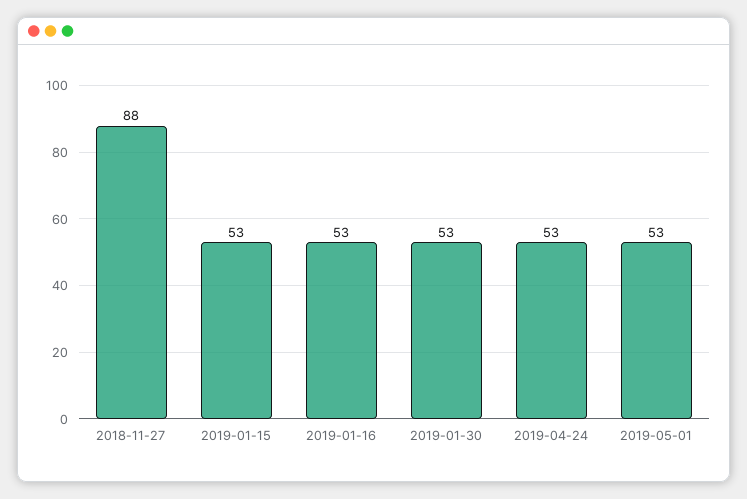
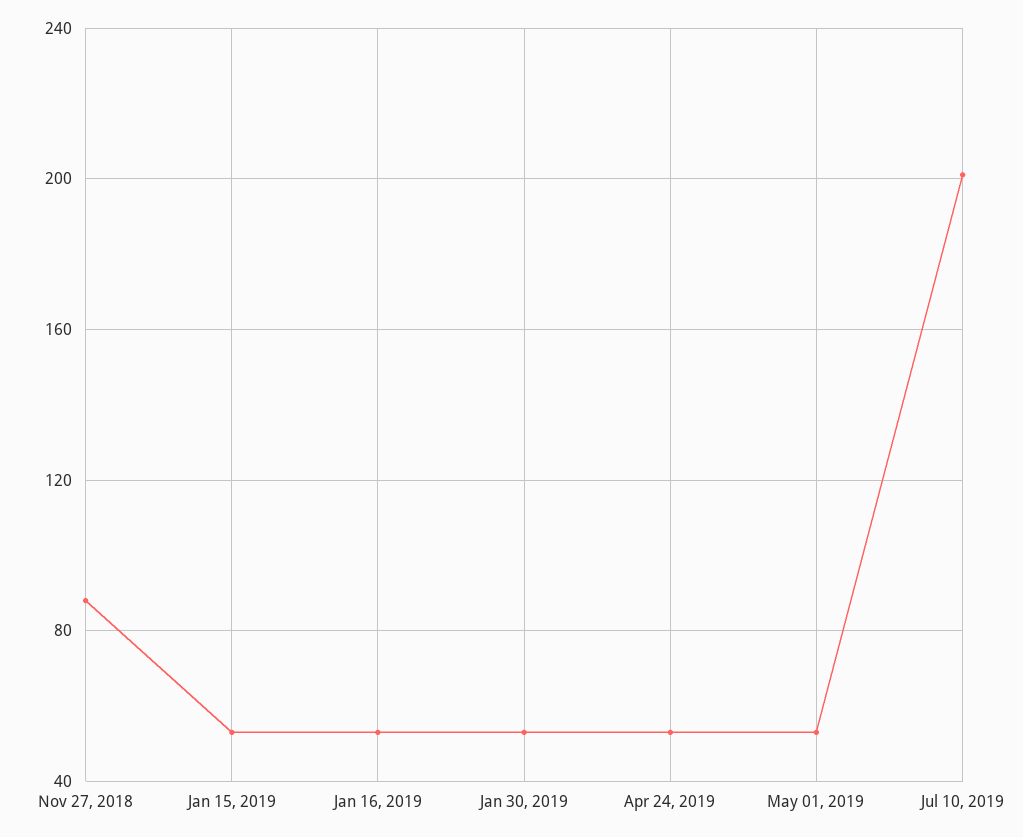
Jul 10, 2019: none -> 200

